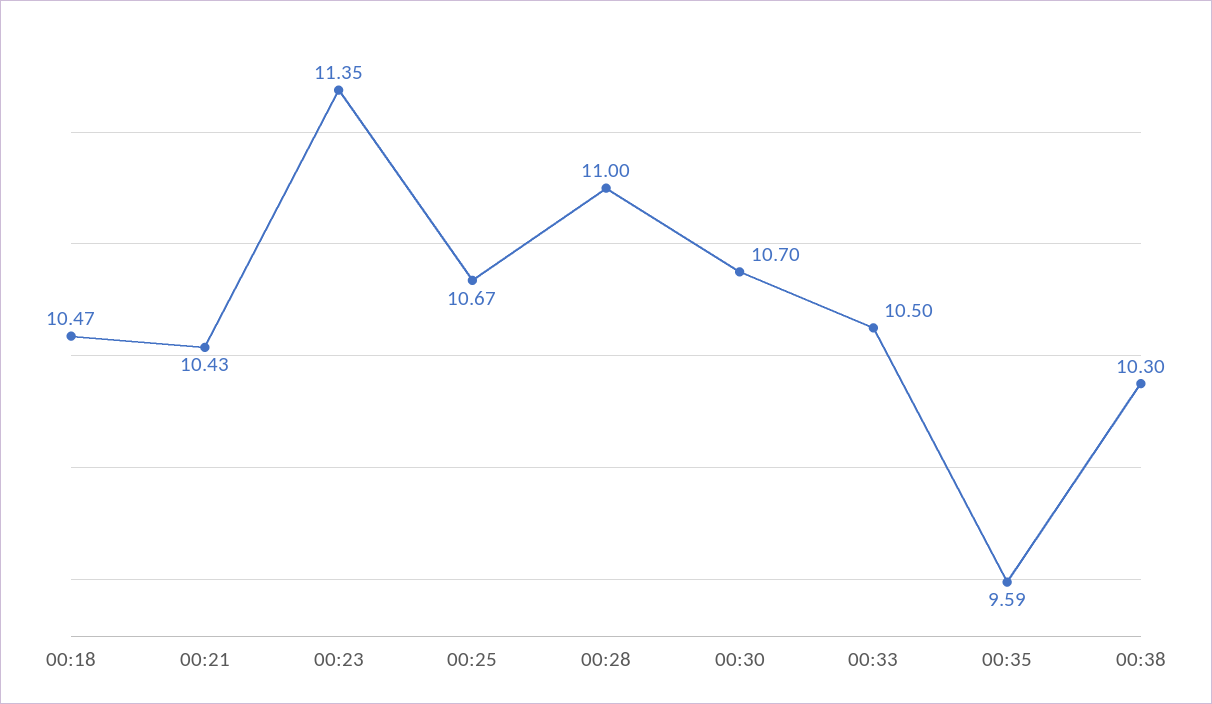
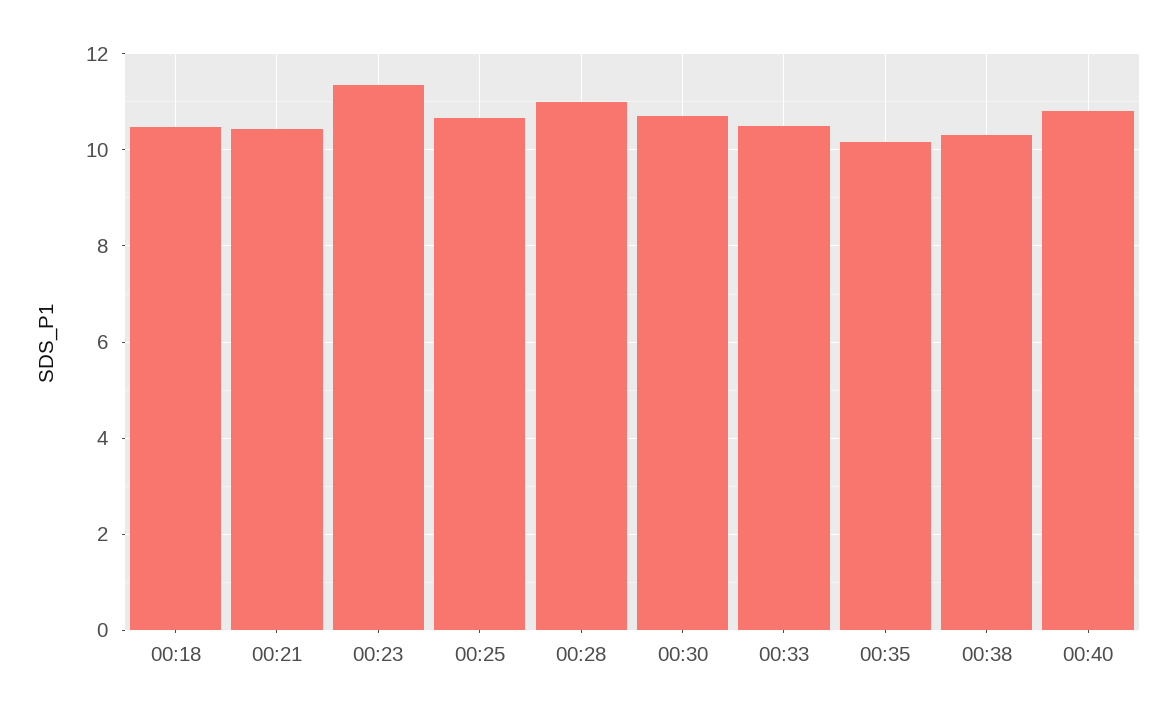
00:35: 9.59 -> 10.2
00:40: none -> 10.8

